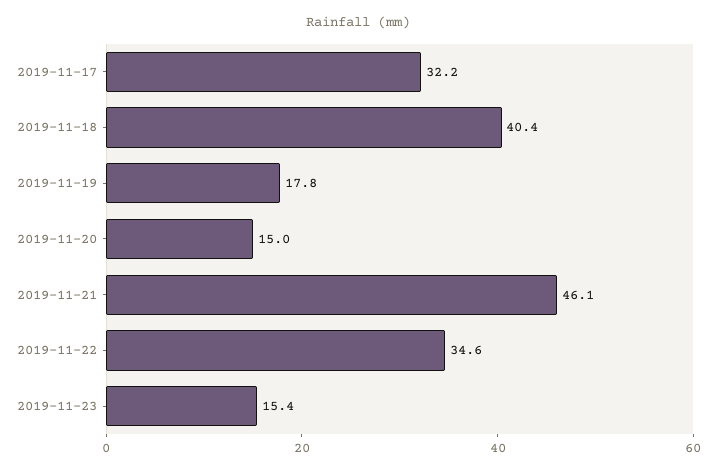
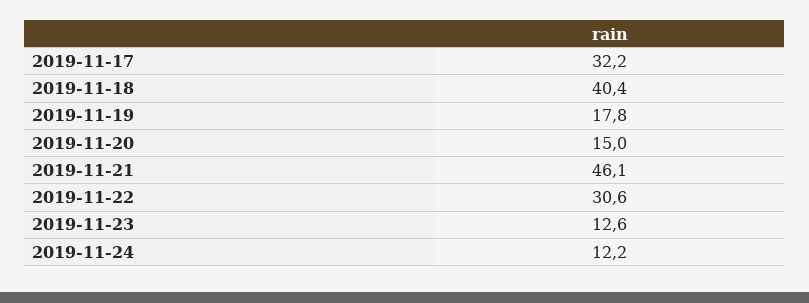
2019-11-22: 34.6 -> 30.6
2019-11-23: 15.4 -> 12.6
2019-11-24: none -> 12.2

